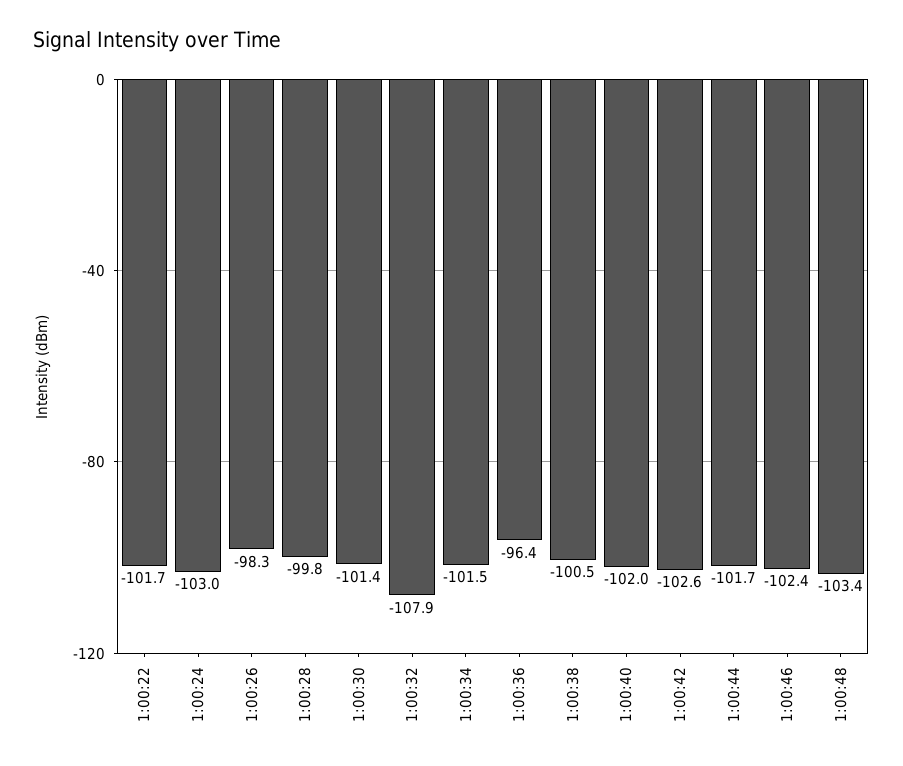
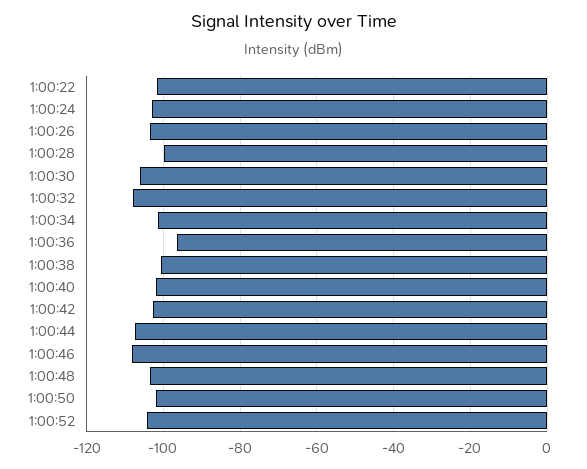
1:00:26: -98.3 -> -104
1:00:30: -101.4 -> -106
1:00:44: -101.7 -> -108
1:00:46: -102.4 -> -108
1:00:50: none -> -102
1:00:52: none -> -104

